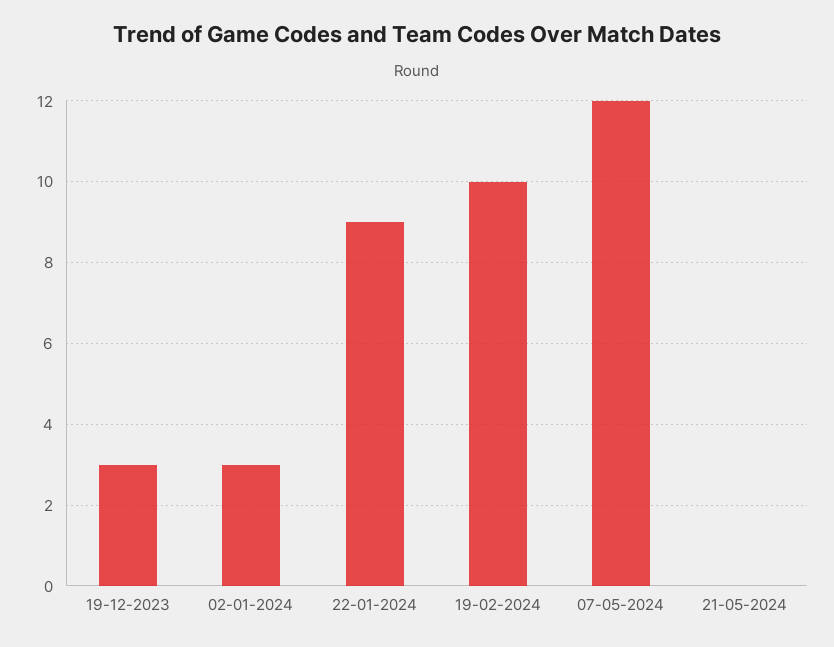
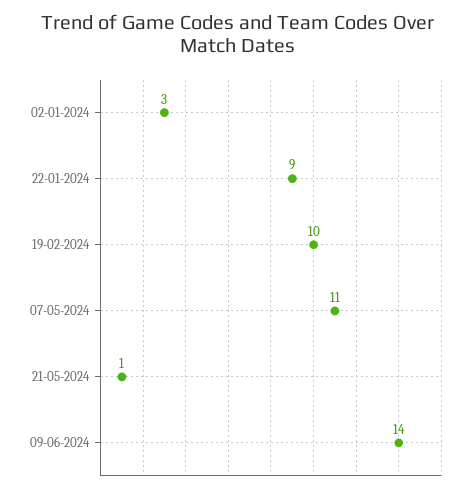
19-12-2023: 3 -> none
07-05-2024: 12 -> 11
21-05-2024: 0 -> 1
09-06-2024: none -> 14

